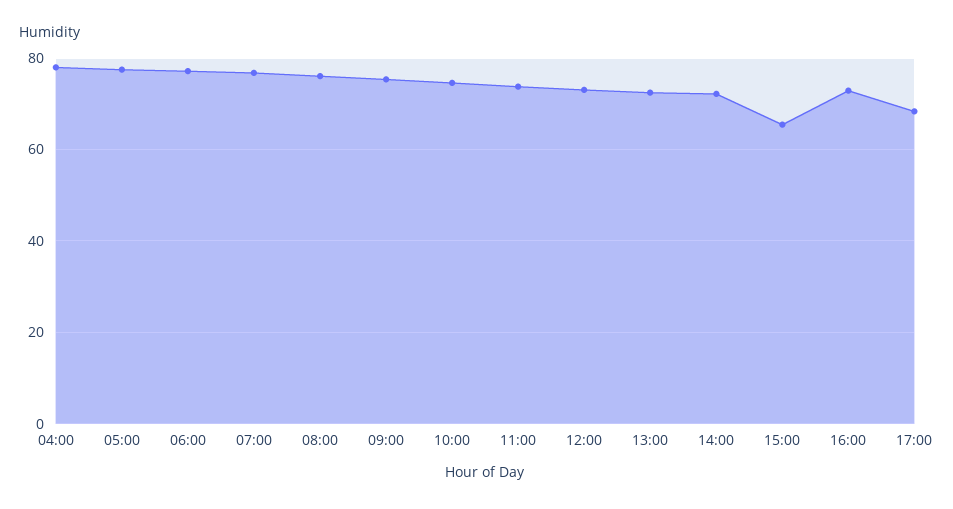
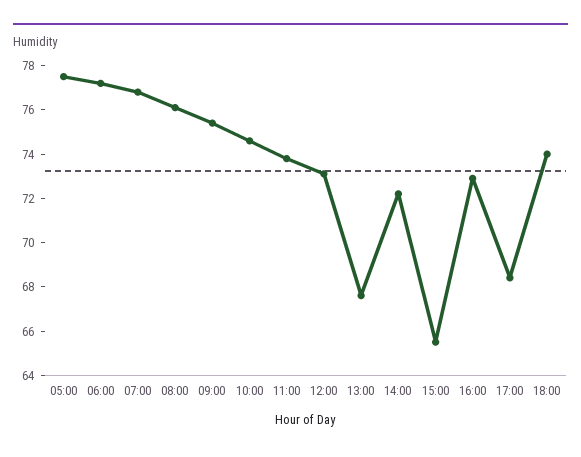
04:00: 78 -> none
13:00: 72 -> 67.5
18:00: none -> 74

